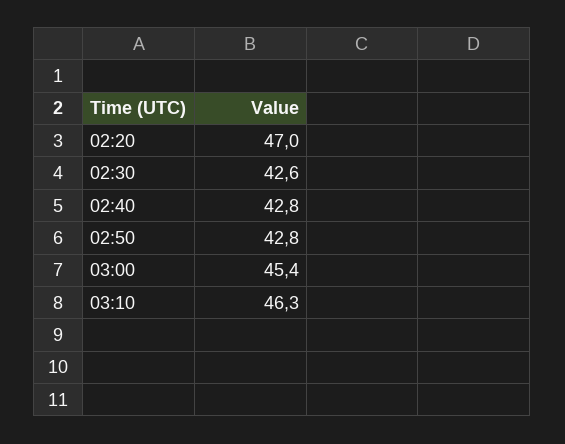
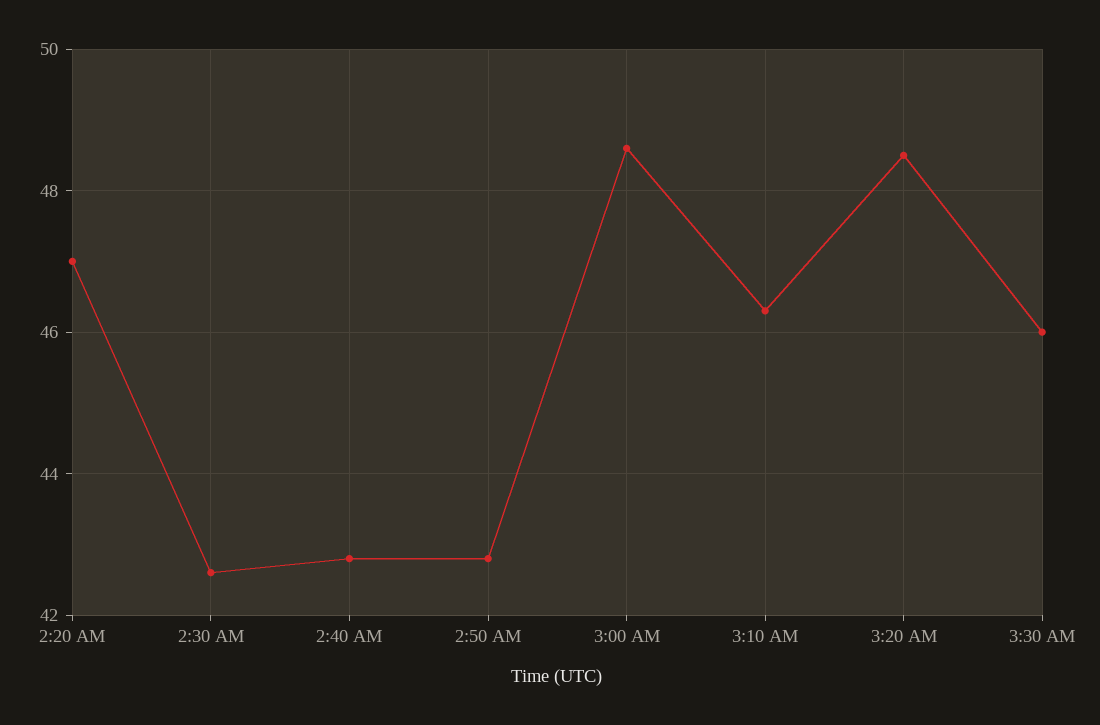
03:00: 45.4 -> 48.5
3:20 AM: none -> 48.5
3:30 AM: none -> 46

